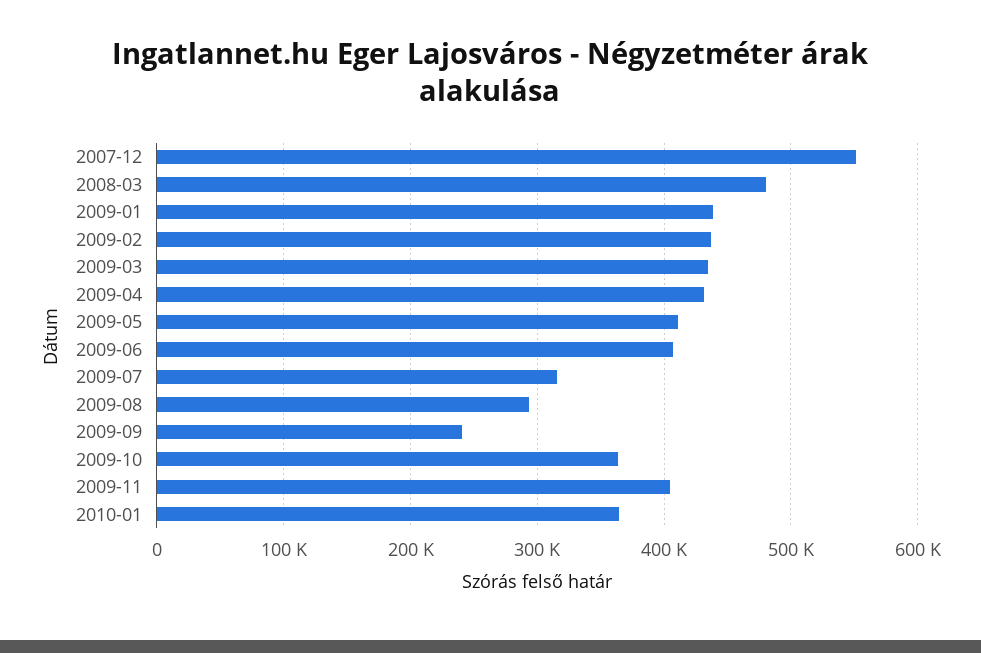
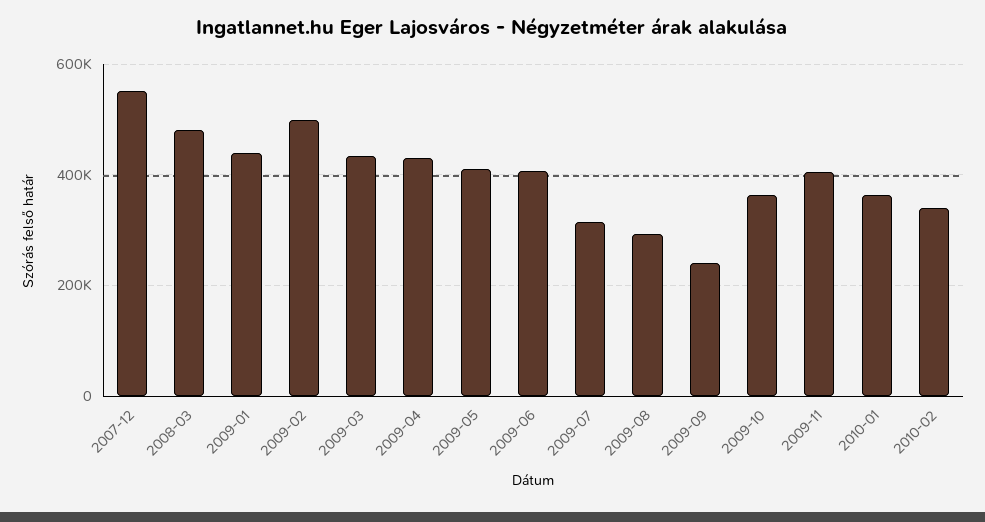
2009-02: 440000 -> 500000
2010-02: none -> 340000

